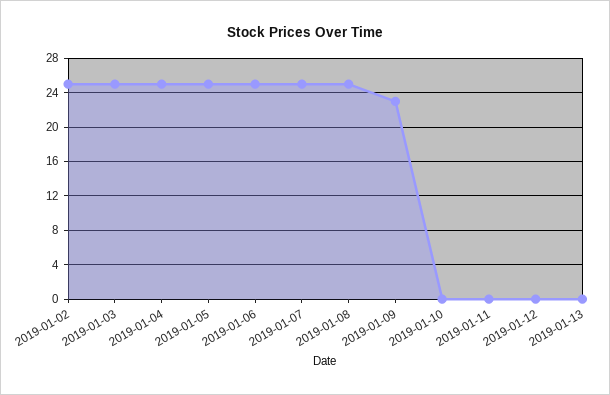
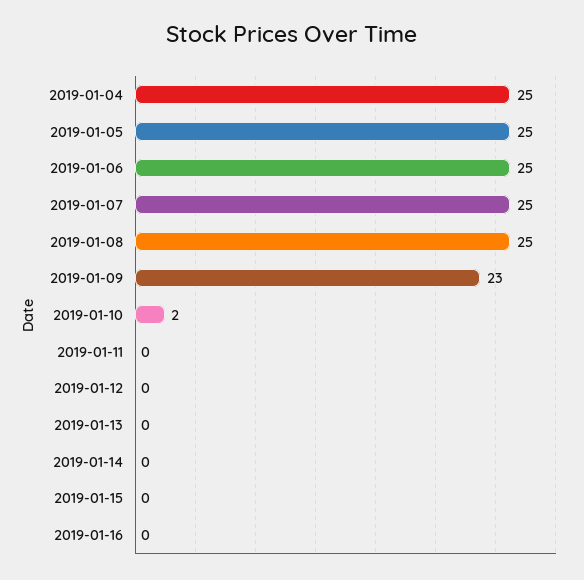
2019-01-02: 25 -> none
2019-01-03: 25 -> none
2019-01-10: 0 -> 2
2019-01-14: none -> 0
2019-01-15: none -> 0
2019-01-16: none -> 0

